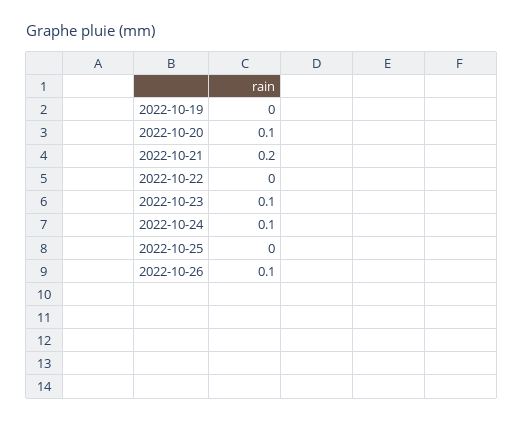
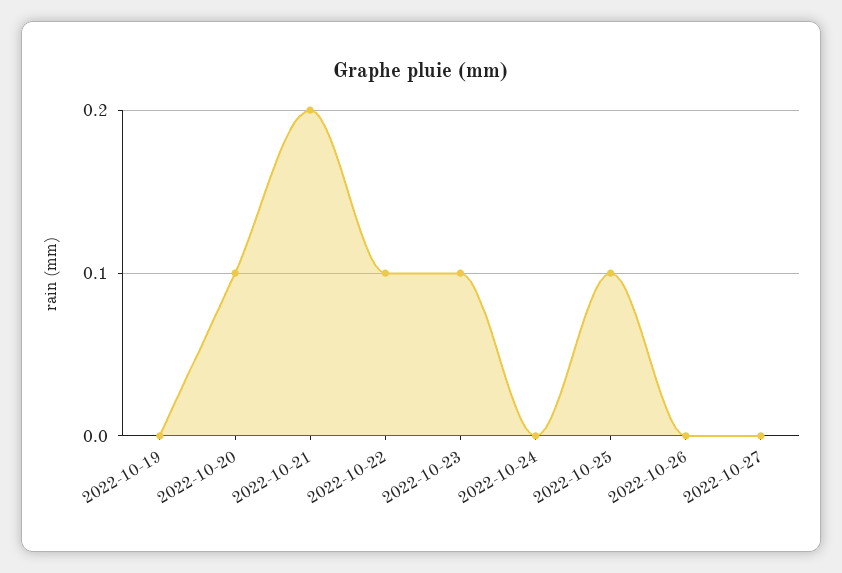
2022-10-22: 0 -> 0.1
2022-10-24: 0.1 -> 0
2022-10-25: 0 -> 0.1
2022-10-26: 0.1 -> 0
2022-10-27: none -> 0

